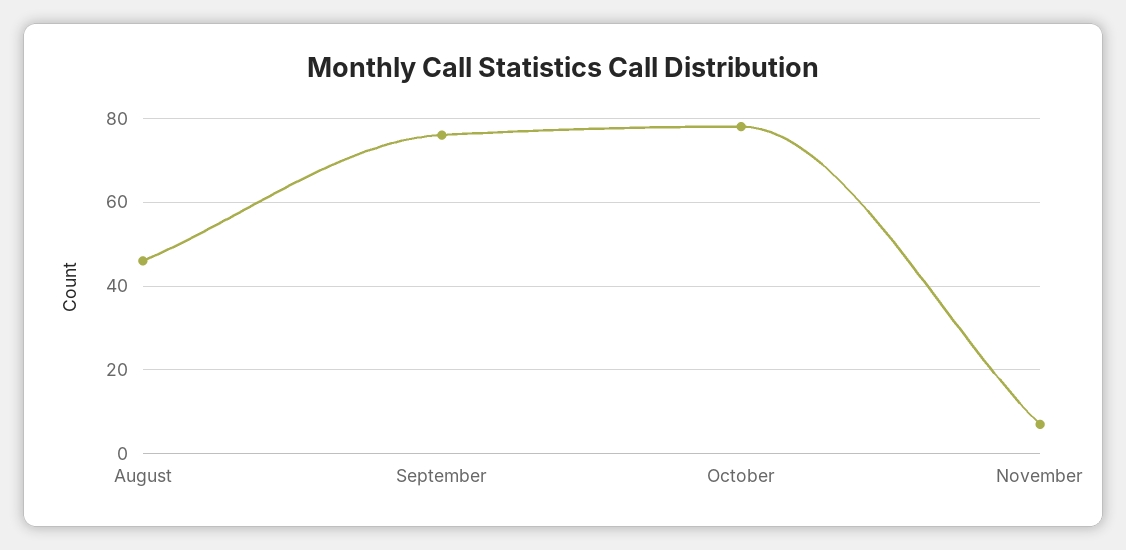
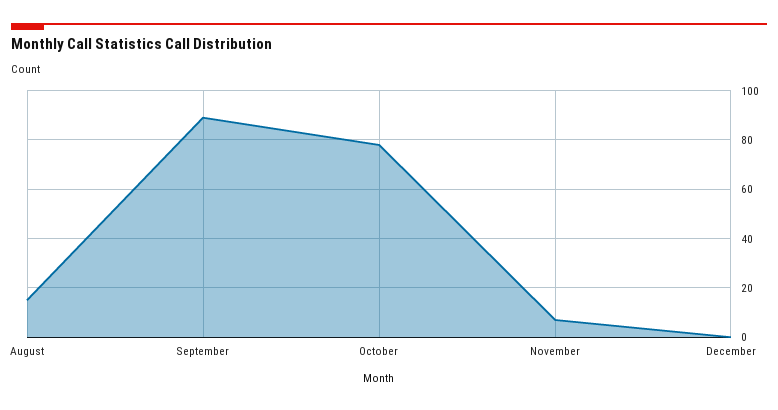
August: 45 -> 15
September: 75 -> 90
December: none -> 0

